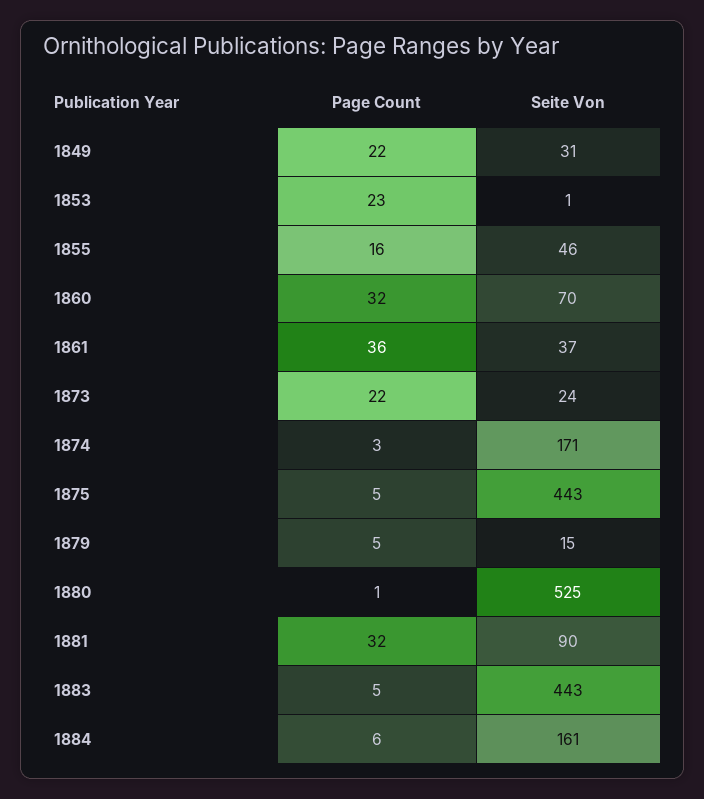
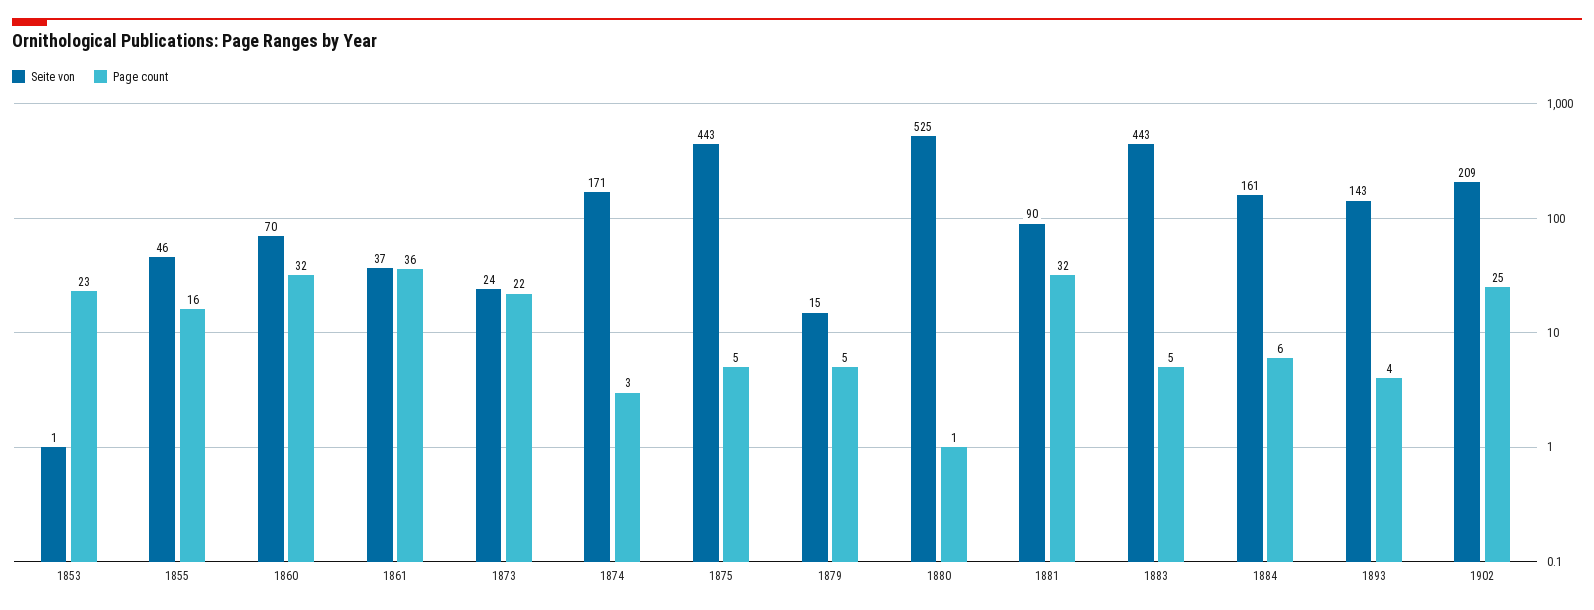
Page Count, 1849: 22 -> none
Seite Von, 1849: 31 -> none
Seite Von, 1893: none -> 143
Page Count, 1893: none -> 4
Seite Von, 1902: none -> 209
Page Count, 1902: none -> 25

